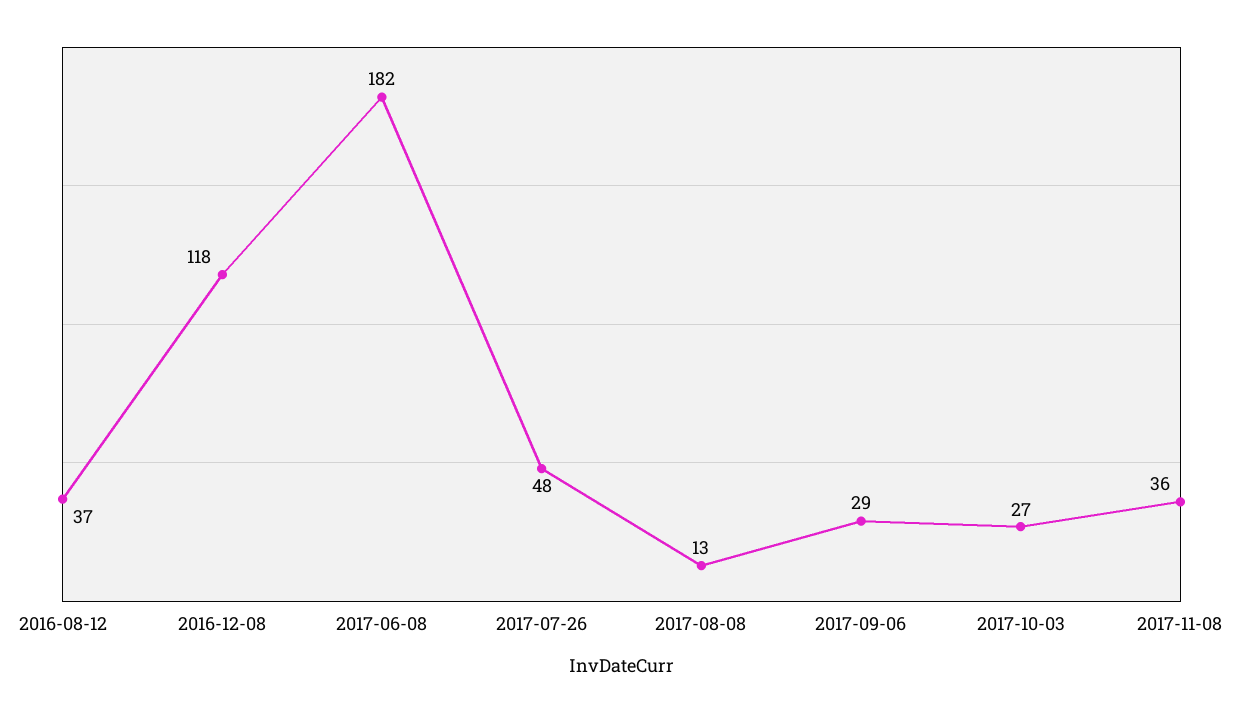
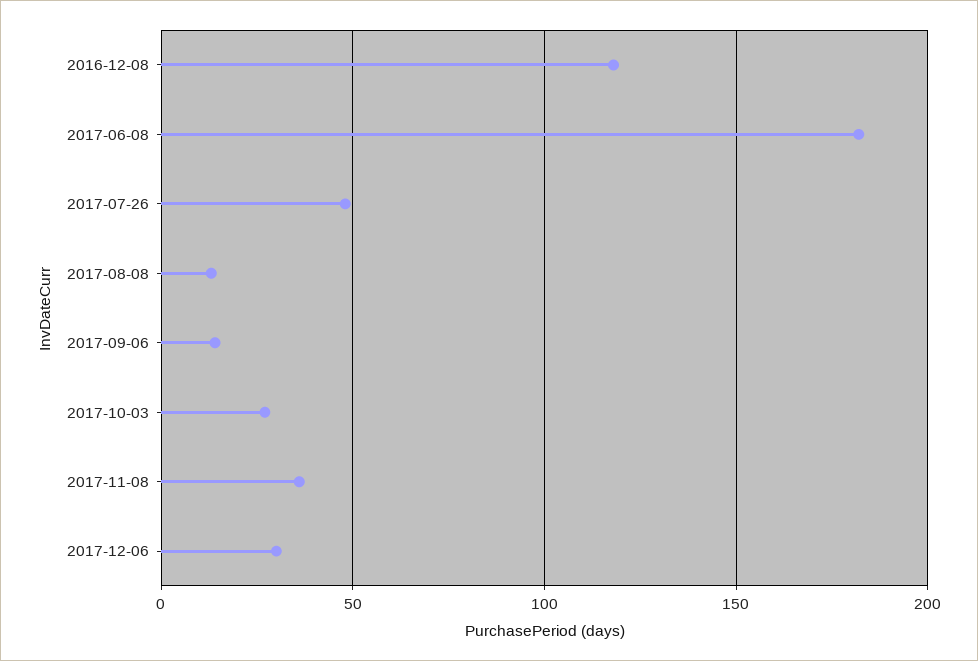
2016-08-12: 37 -> none
2017-09-06: 29 -> 15
2017-12-06: none -> 30

